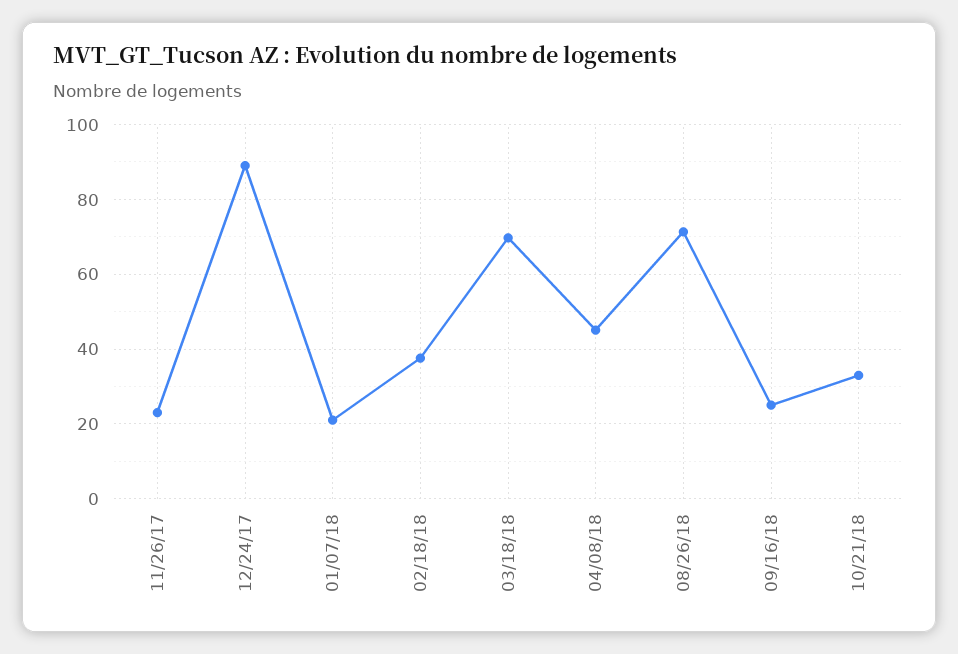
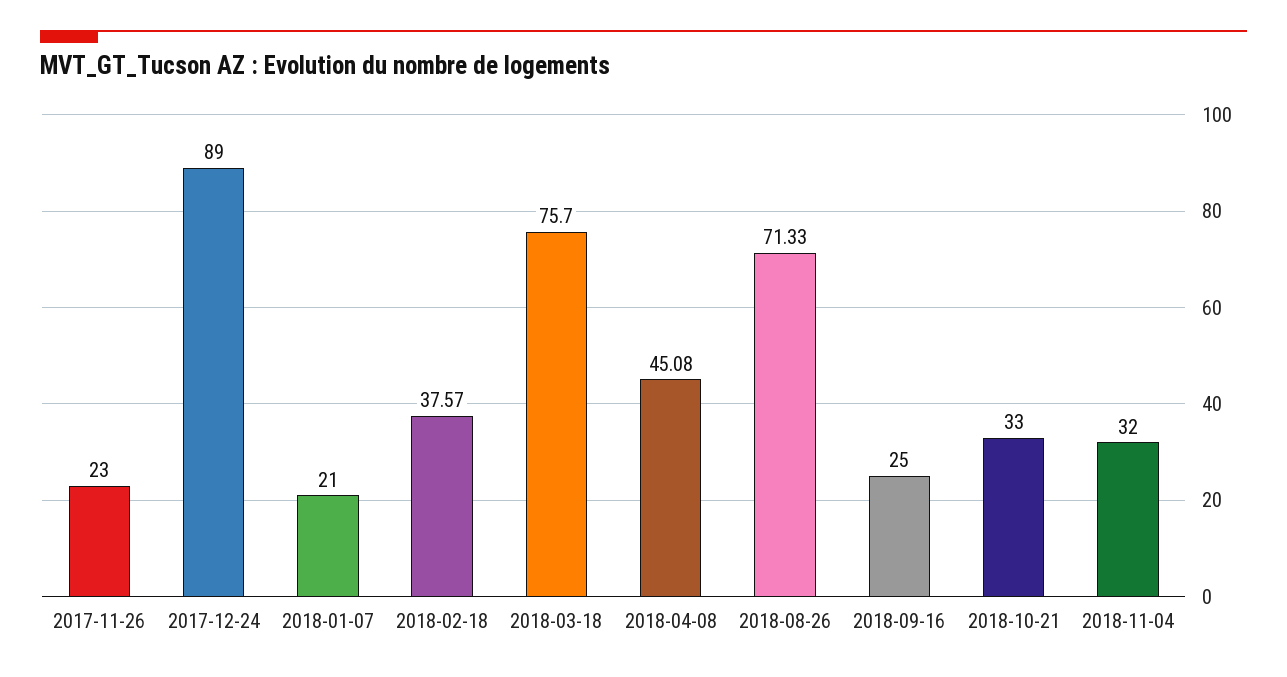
03/18/18: 70 -> 75.7
2018-11-04: none -> 32

